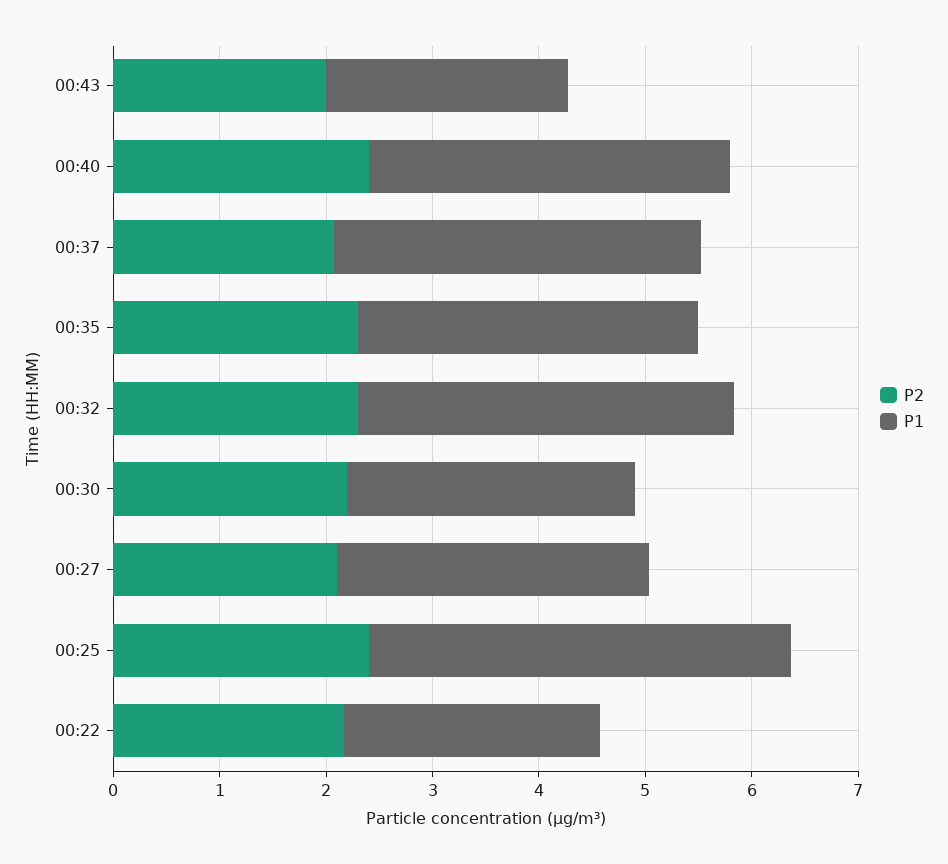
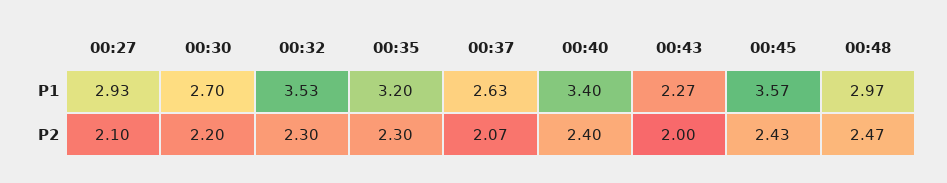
P1, 00:37: 3.4 -> 2.63
P2, 00:25: 2.4 -> none
P1, 00:25: 4 -> none
P2, 00:22: 2.2 -> none
P1, 00:22: 2.4 -> none
P1, 00:45: none -> 3.57
P1, 00:48: none -> 2.97
P2, 00:45: none -> 2.43
P2, 00:48: none -> 2.47

